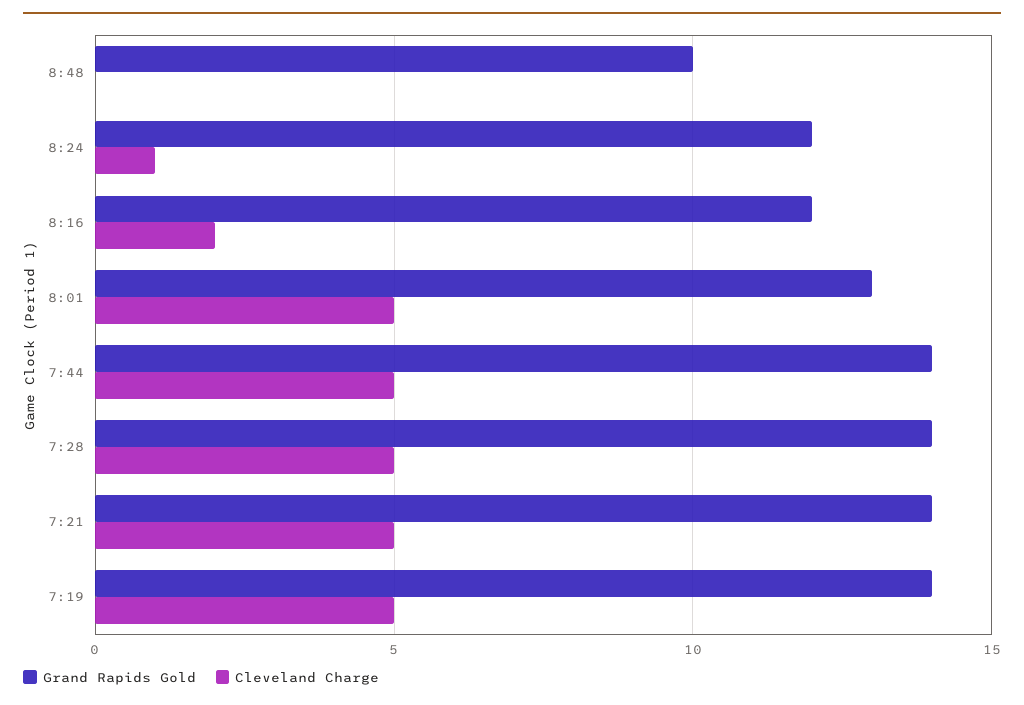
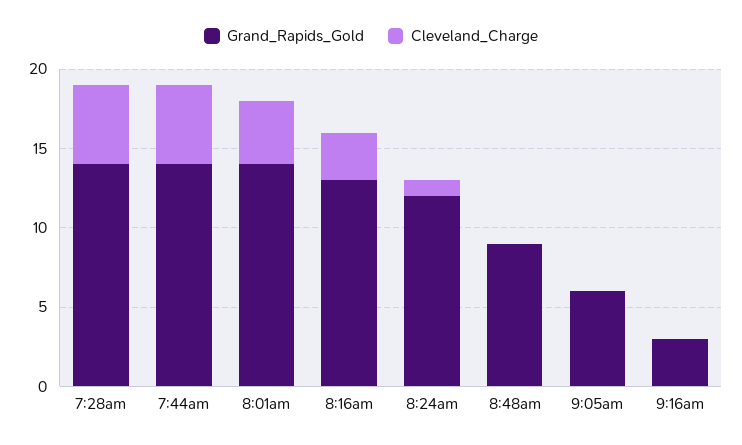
Grand Rapids Gold, 8:48: 10 -> 9
Grand Rapids Gold, 8:16: 12 -> 13
Cleveland Charge, 8:16: 2 -> 3
Grand Rapids Gold, 8:01: 13 -> 14
Cleveland Charge, 8:01: 5 -> 4
Grand Rapids Gold, 7:21: 14 -> none
Cleveland Charge, 7:21: 5 -> none
Grand Rapids Gold, 7:19: 14 -> none
Cleveland Charge, 7:19: 5 -> none
Grand Rapids Gold, 9:05am: none -> 6
Cleveland Charge, 9:05am: none -> 0
Grand Rapids Gold, 9:16am: none -> 3
Cleveland Charge, 9:16am: none -> 0

